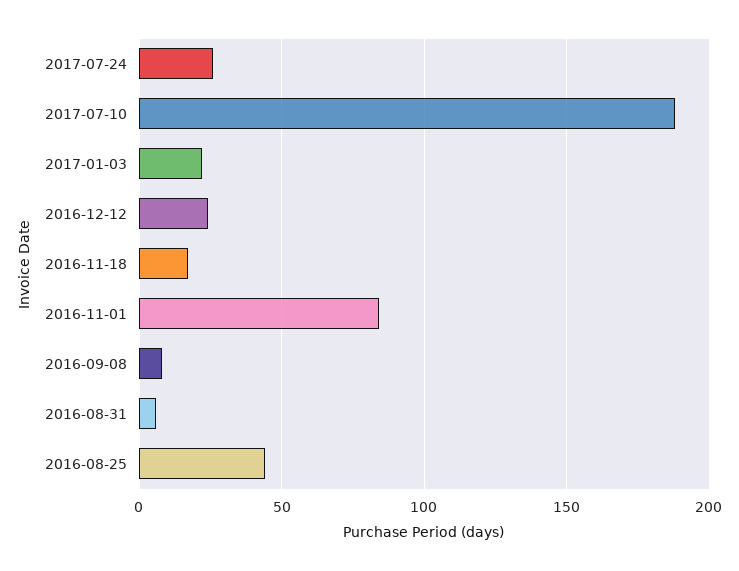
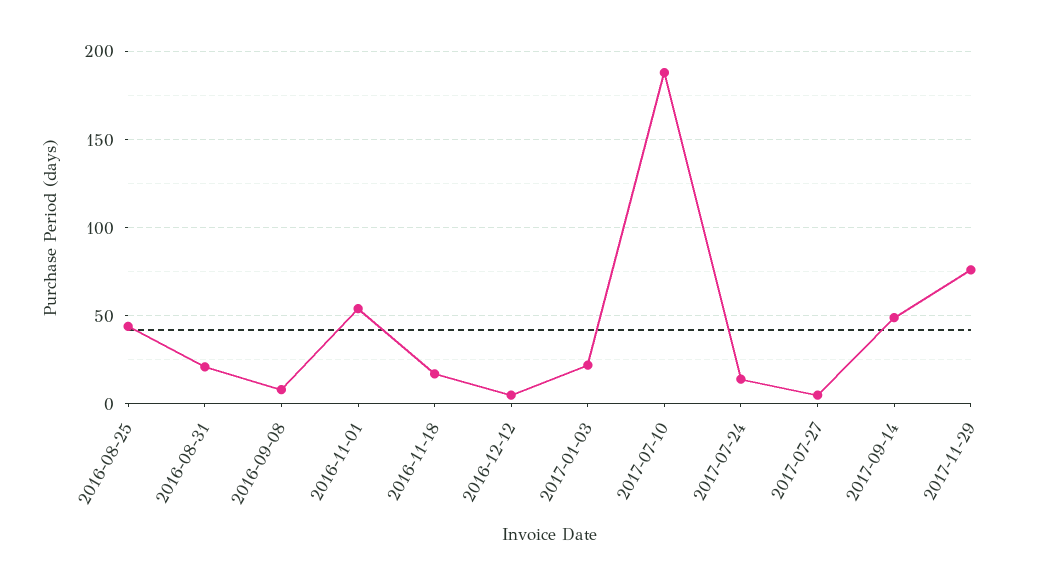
2017-07-24: 25 -> 15
2016-12-12: 25 -> 5
2016-11-01: 85 -> 55
2016-08-31: 5 -> 20
2017-07-27: none -> 5
2017-09-14: none -> 50
2017-11-29: none -> 75

